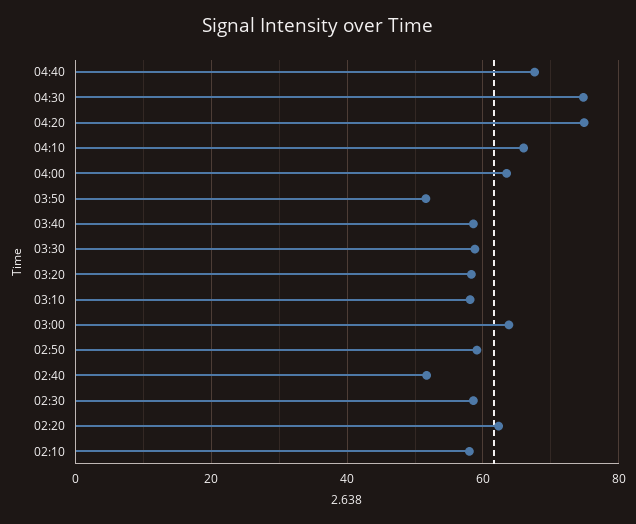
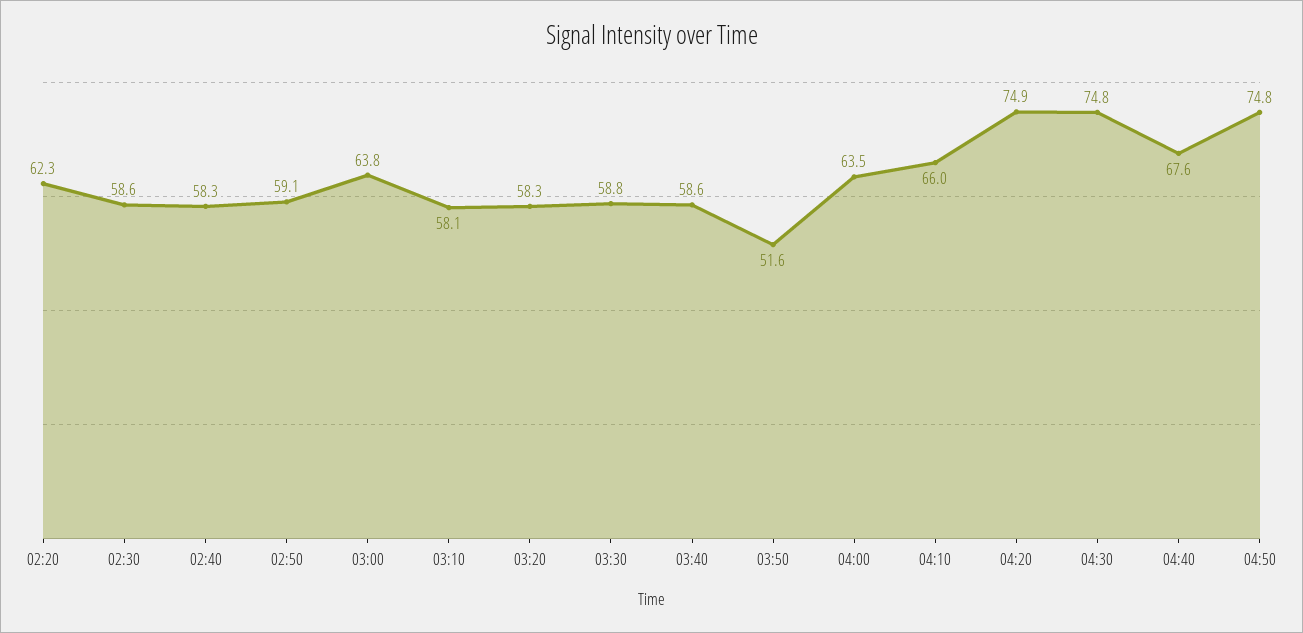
02:40: 52 -> 58.3
02:10: 58 -> none
04:50: none -> 74.8

